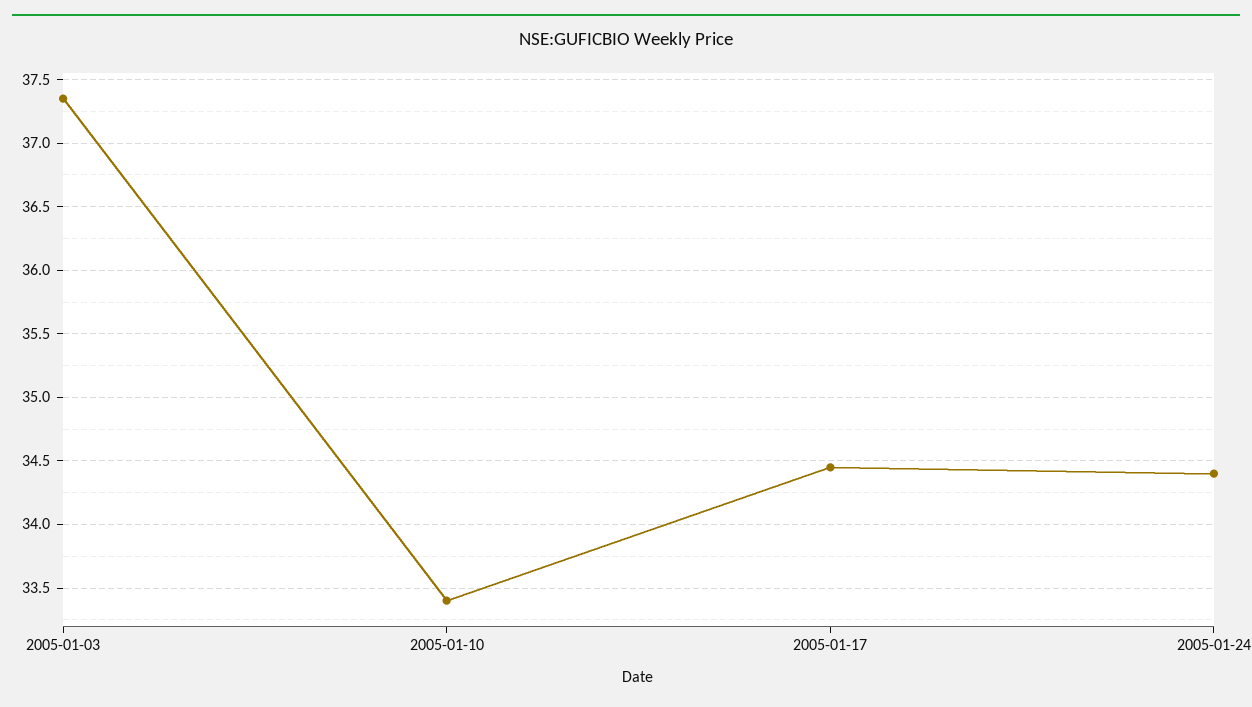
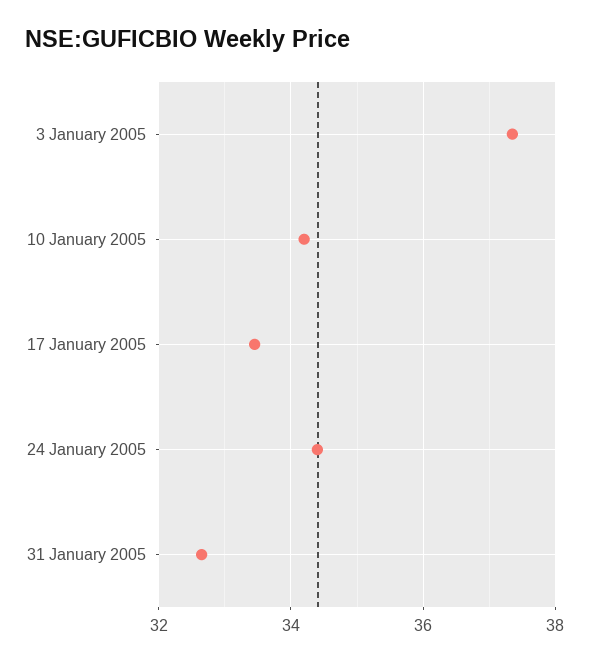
2005-01-10: 33.4 -> 34.2
2005-01-17: 34.45 -> 33.4
31 January 2005: none -> 32.6

